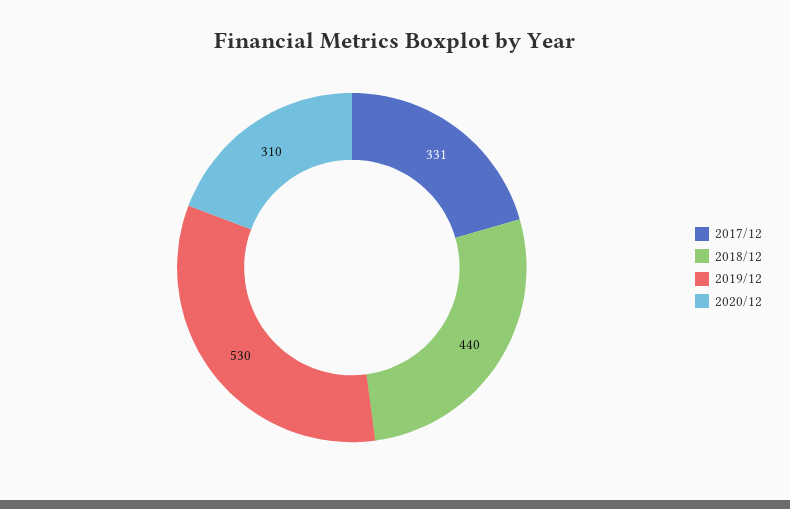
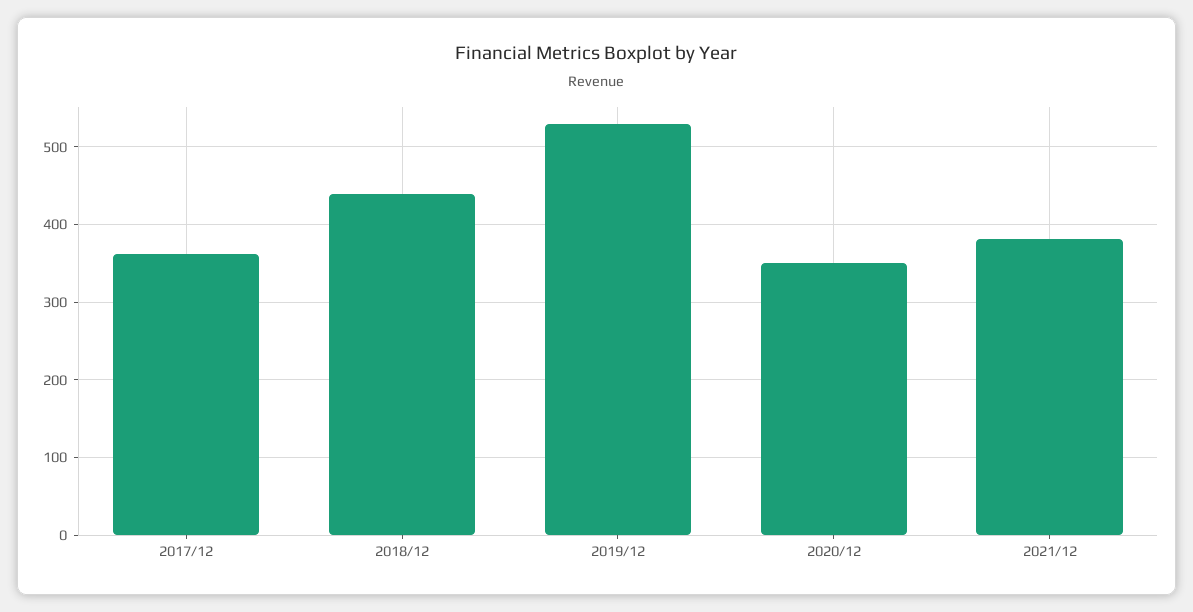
2017/12: 331 -> 360
2020/12: 310 -> 350
2021/12: none -> 380

